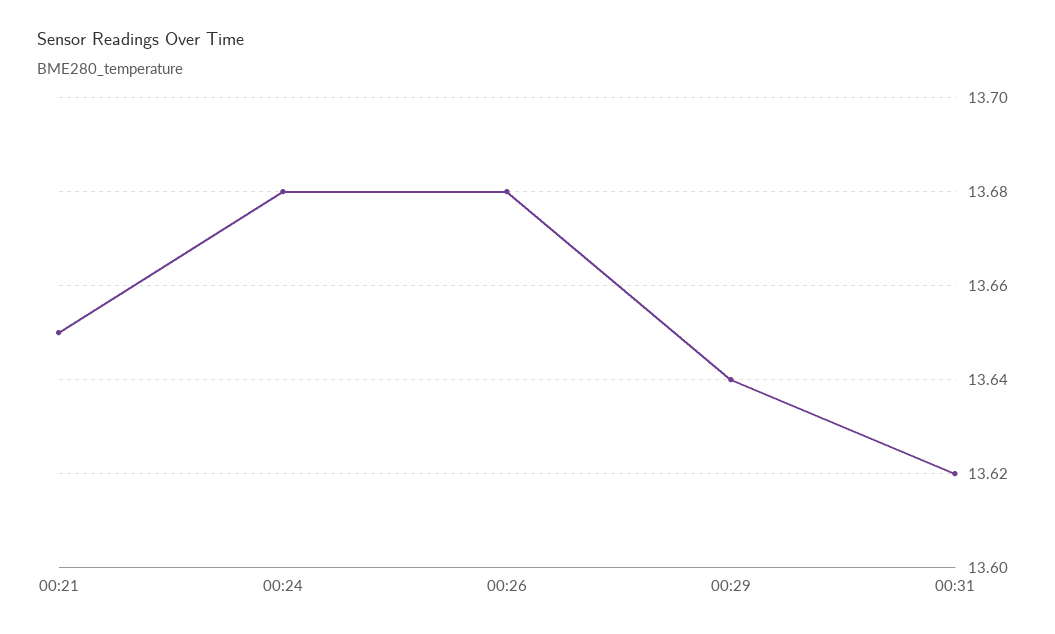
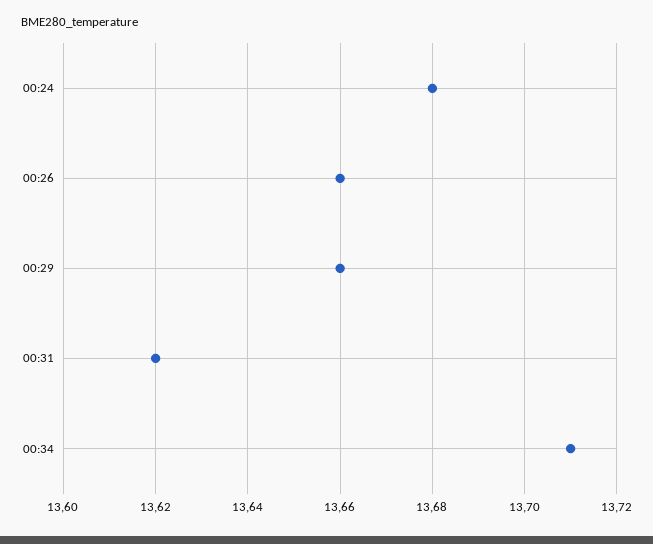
00:21: 13.65 -> none
00:26: 13.68 -> 13.66
00:29: 13.64 -> 13.66
00:34: none -> 13.71

